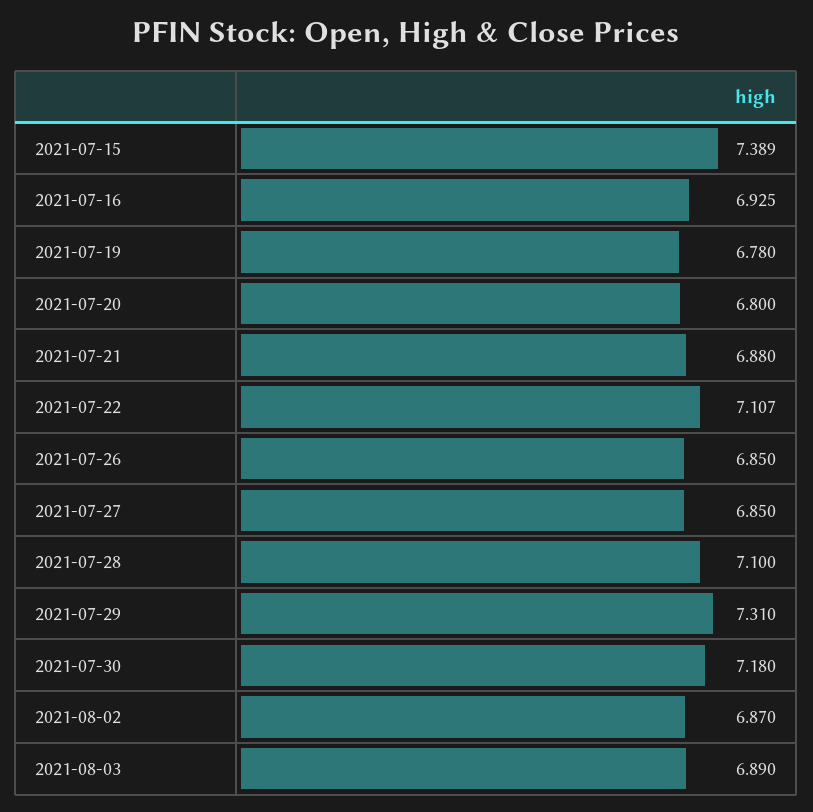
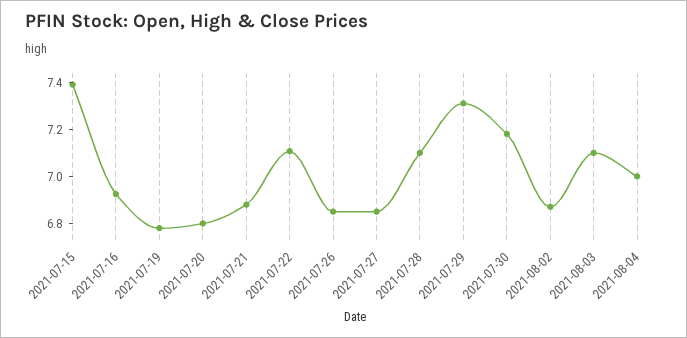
2021-08-03: 6.89 -> 7.1
2021-08-04: none -> 7

